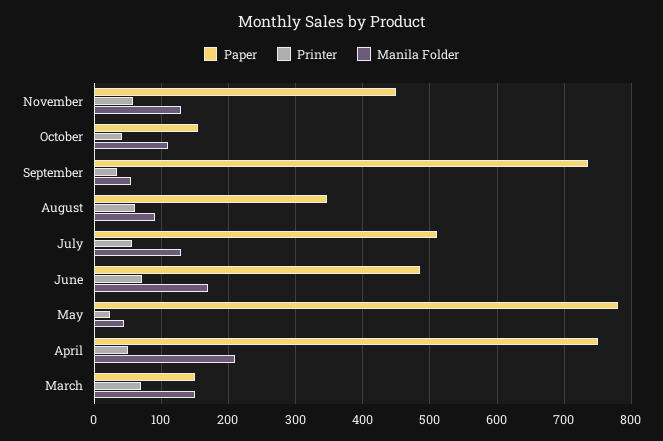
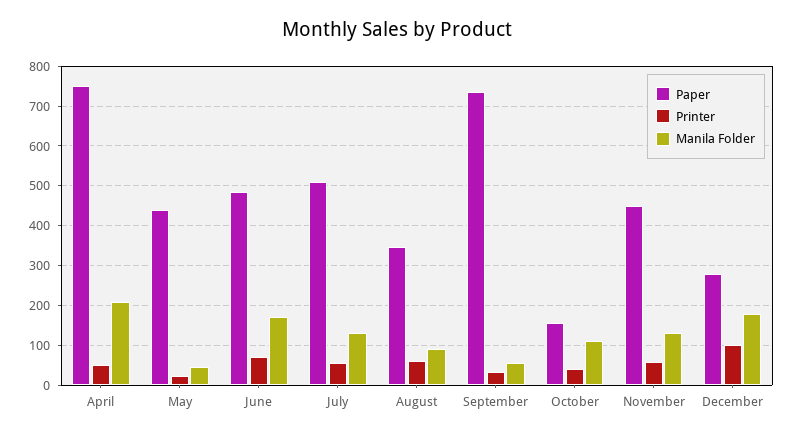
Paper, May: 780 -> 440
Paper, March: 150 -> none
Printer, March: 70 -> none
Manila Folder, March: 150 -> none
Paper, December: none -> 280
Printer, December: none -> 100
Manila Folder, December: none -> 180

